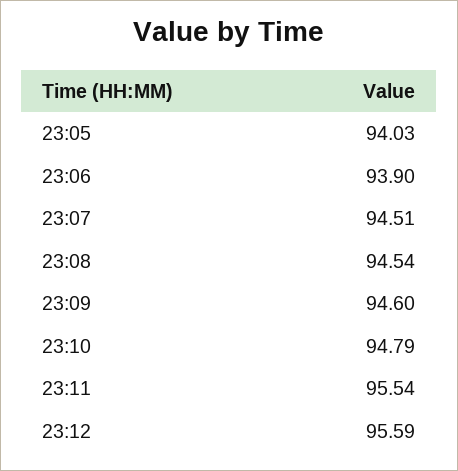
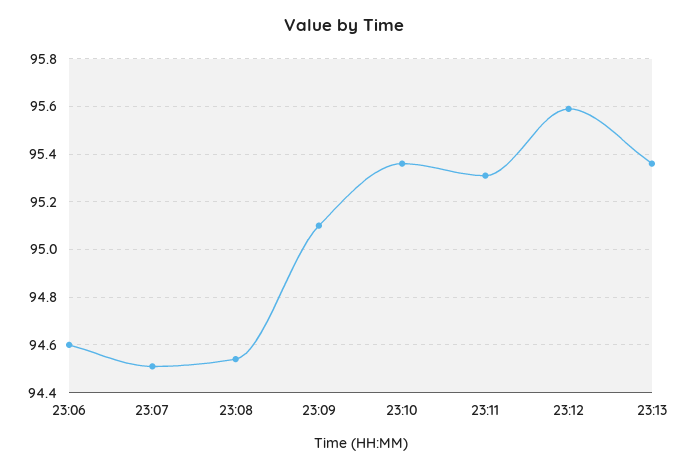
23:05: 94.03 -> none
23:06: 93.9 -> 94.6
23:09: 94.6 -> 95.1
23:10: 94.79 -> 95.35
23:11: 95.54 -> 95.3
23:13: none -> 95.35

